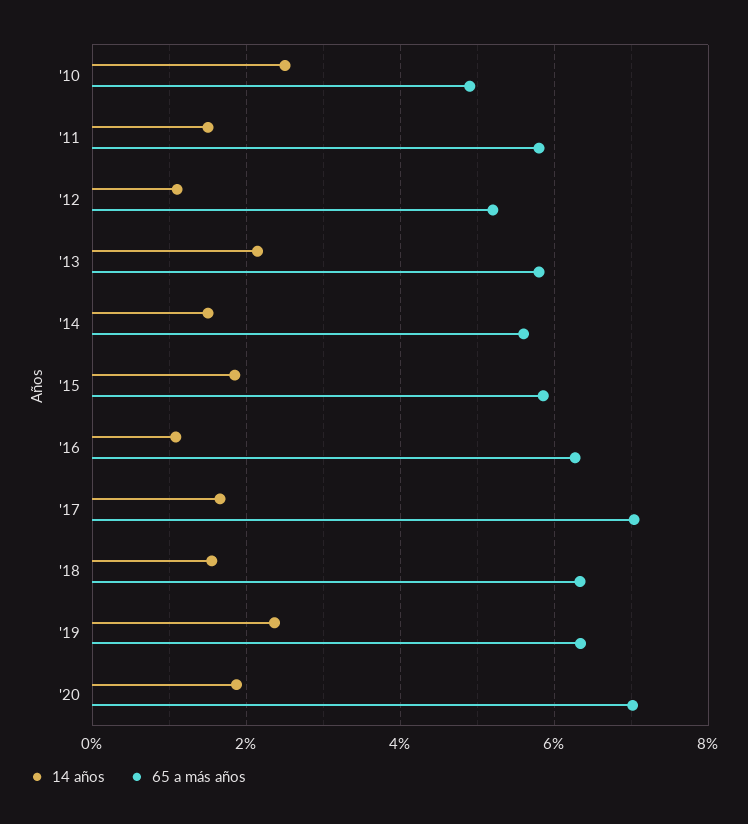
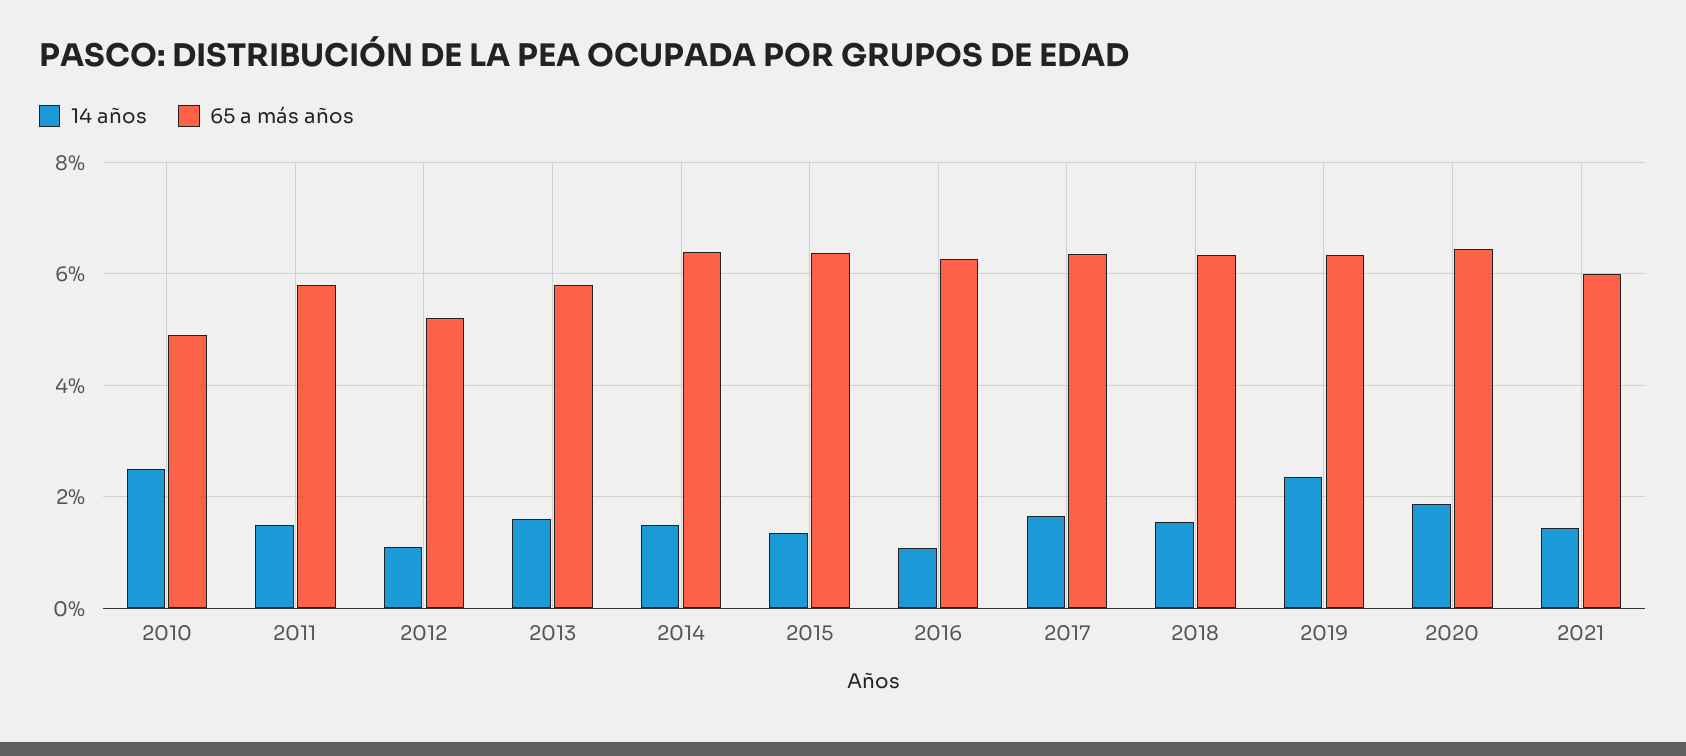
14 años, '13: 2.2 -> 1.6
65 a más años, '14: 5.6 -> 6.4
14 años, '15: 1.8 -> 1.4
65 a más años, '15: 5.8 -> 6.4
65 a más años, '17: 7 -> 6.4
65 a más años, '20: 7 -> 6.4
14 años, 2021: none -> 1.4
65 a más años, 2021: none -> 6

